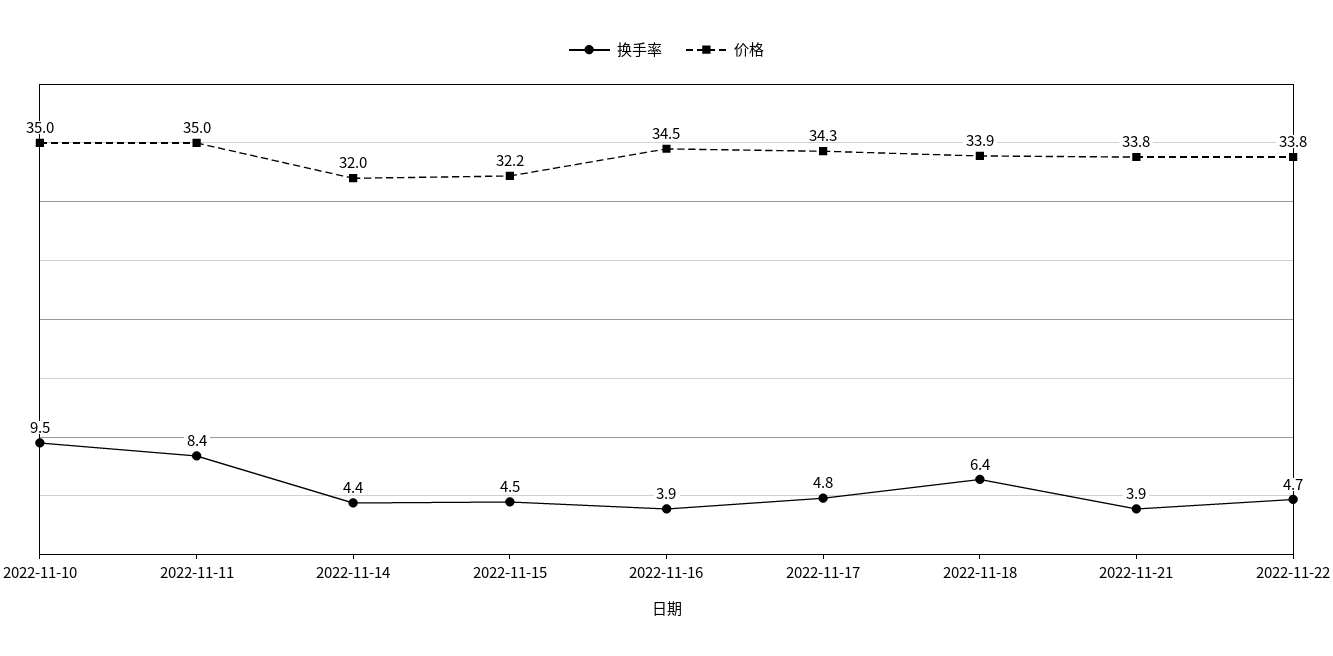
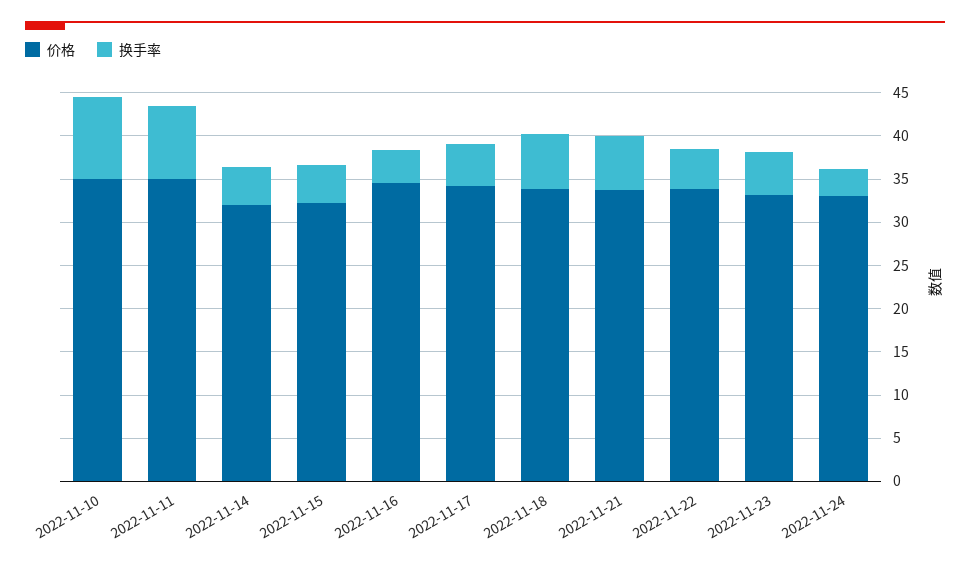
换手率, 2022-11-21: 3.9 -> 6
价格, 2022-11-23: none -> 33
换手率, 2022-11-23: none -> 5
价格, 2022-11-24: none -> 33
换手率, 2022-11-24: none -> 3

